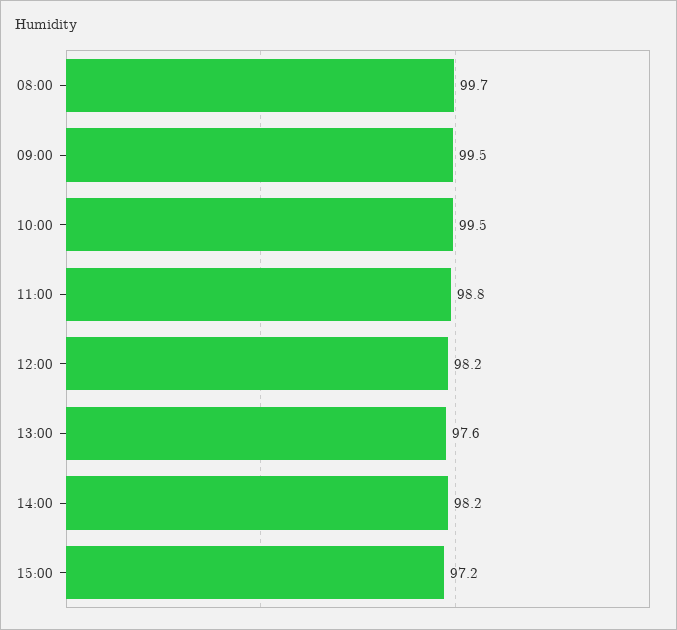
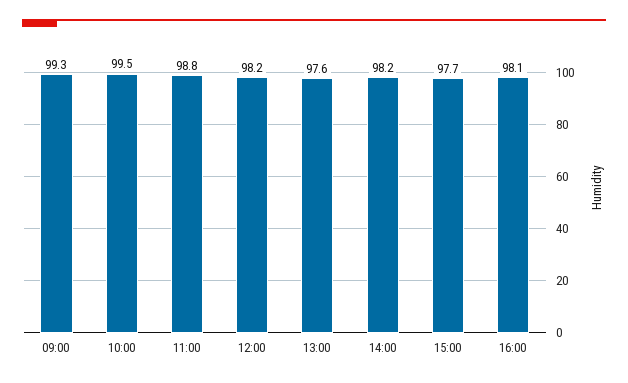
08:00: 99.7 -> none
09:00: 99.5 -> 99.3
15:00: 97.2 -> 97.7
16:00: none -> 98.1

